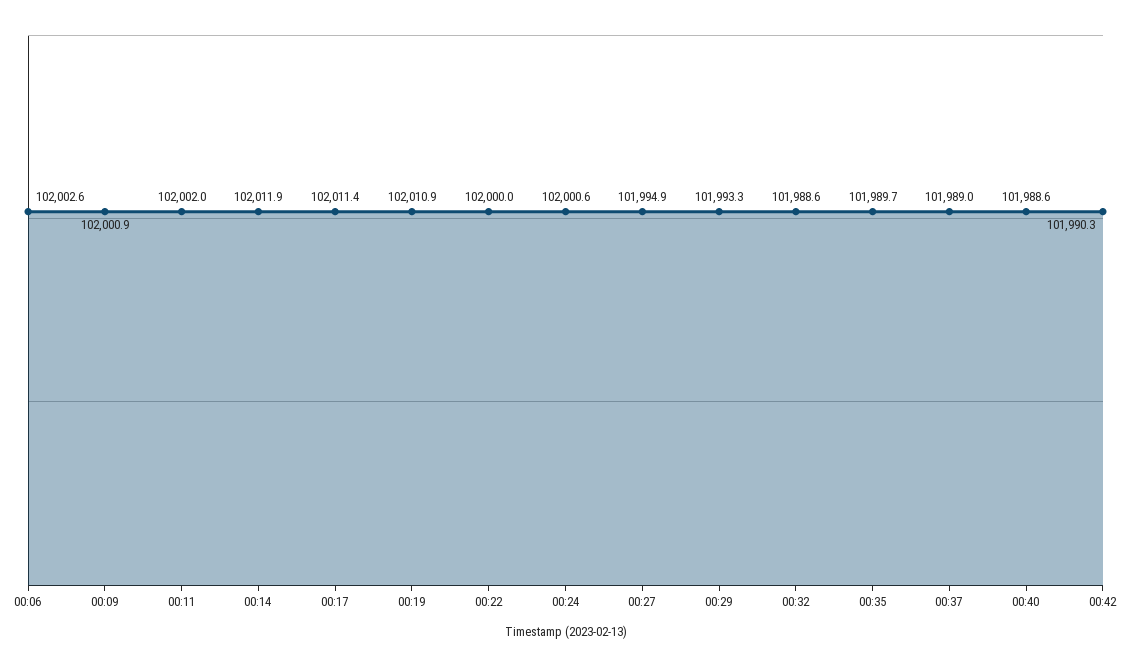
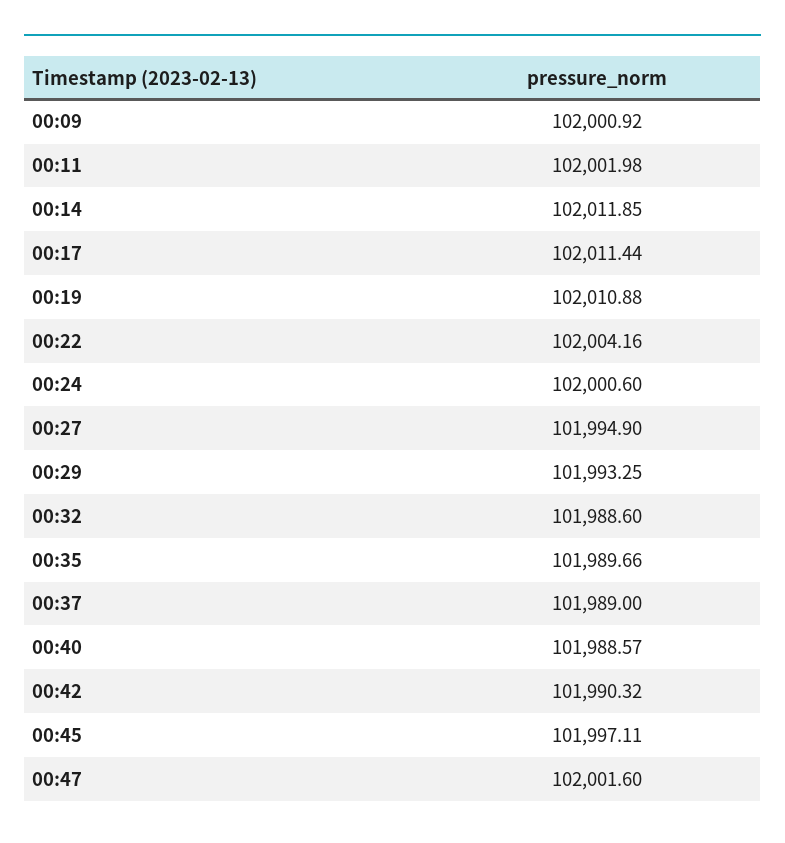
00:06: 102002.6 -> none
00:22: 102000 -> 102004.16
00:45: none -> 101997.11
00:47: none -> 102001.6

